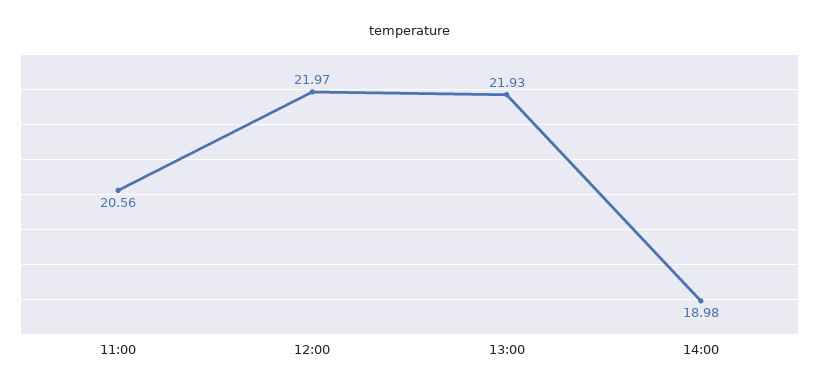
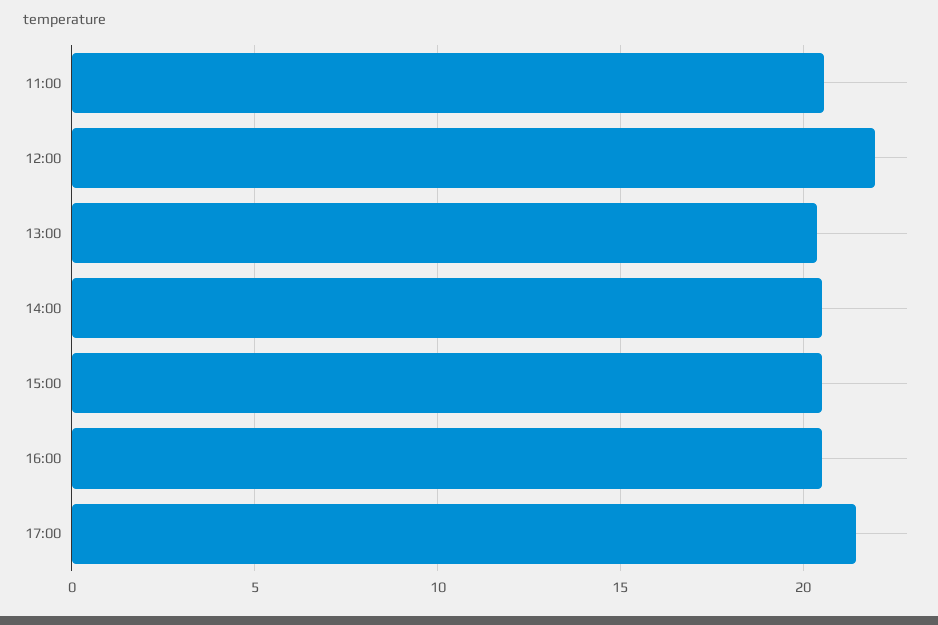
13:00: 21.93 -> 20.5
14:00: 18.98 -> 20.5
15:00: none -> 20.5
16:00: none -> 20.5
17:00: none -> 21.5

